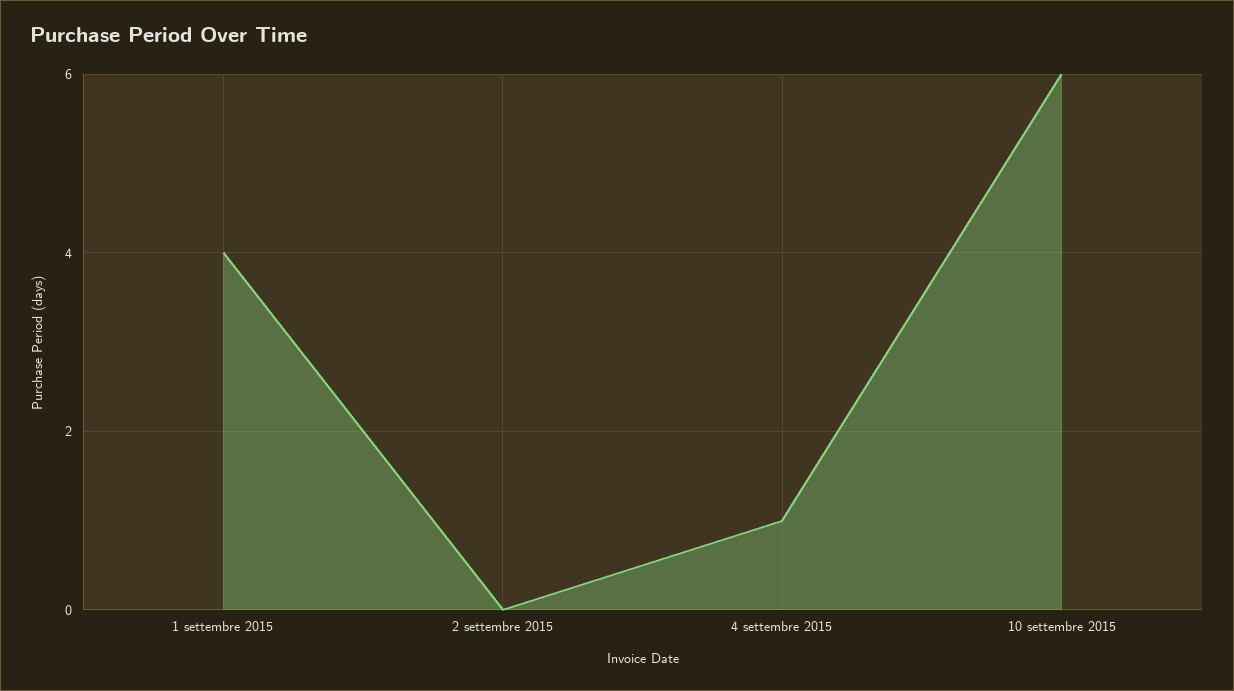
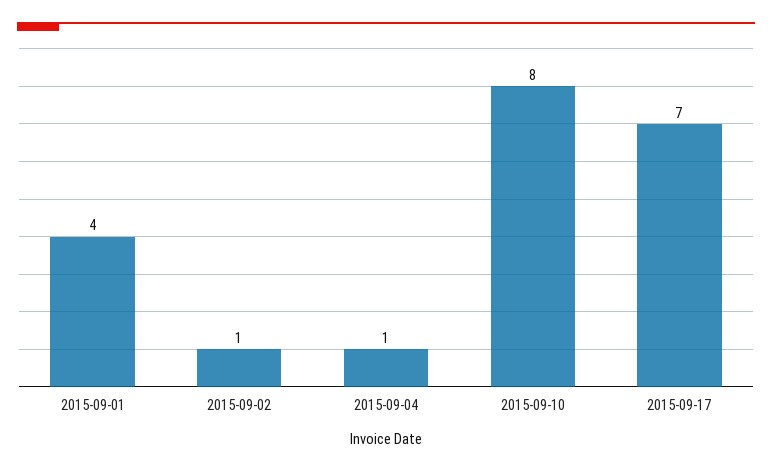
2 settembre 2015: 0 -> 1
10 settembre 2015: 6 -> 8
2015-09-17: none -> 7

